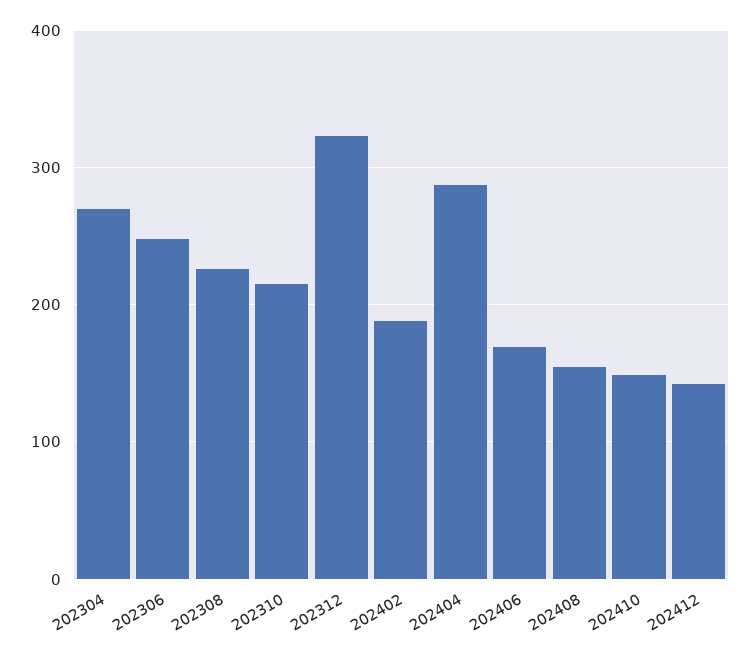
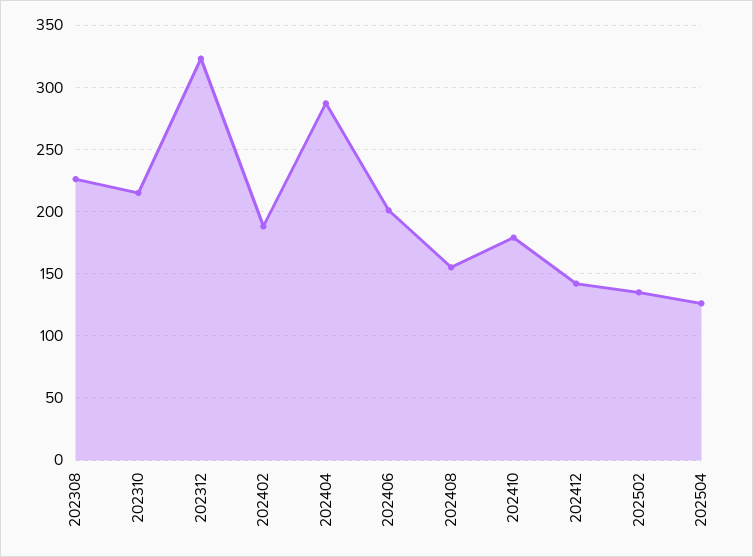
202304: 270 -> none
202306: 250 -> none
202406: 170 -> 200
202410: 150 -> 180
202502: none -> 135
202504: none -> 125

